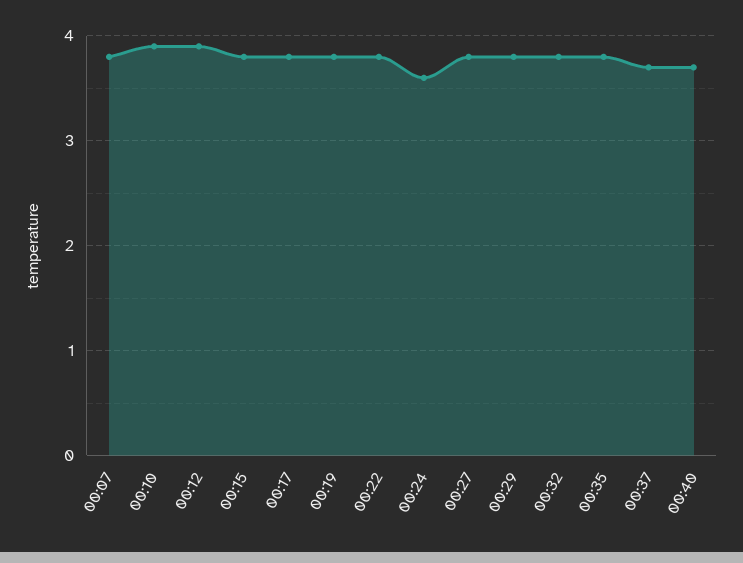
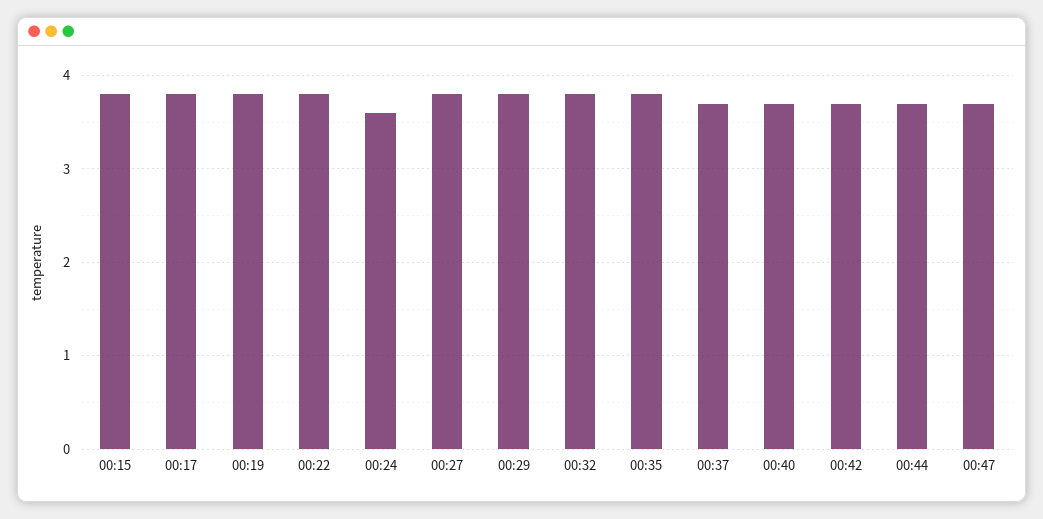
00:07: 3.8 -> none
00:10: 3.9 -> none
00:12: 3.9 -> none
00:42: none -> 3.7
00:44: none -> 3.7
00:47: none -> 3.7

